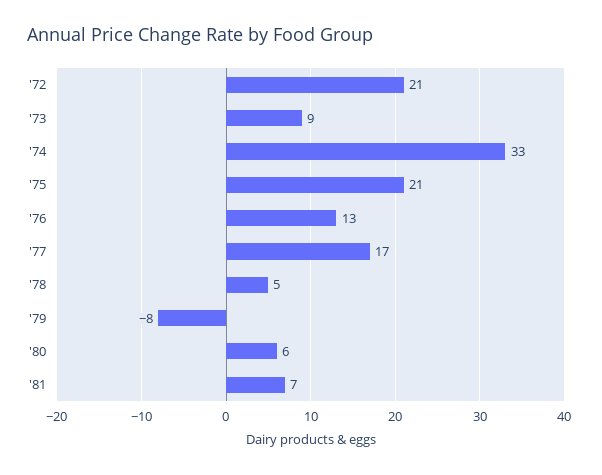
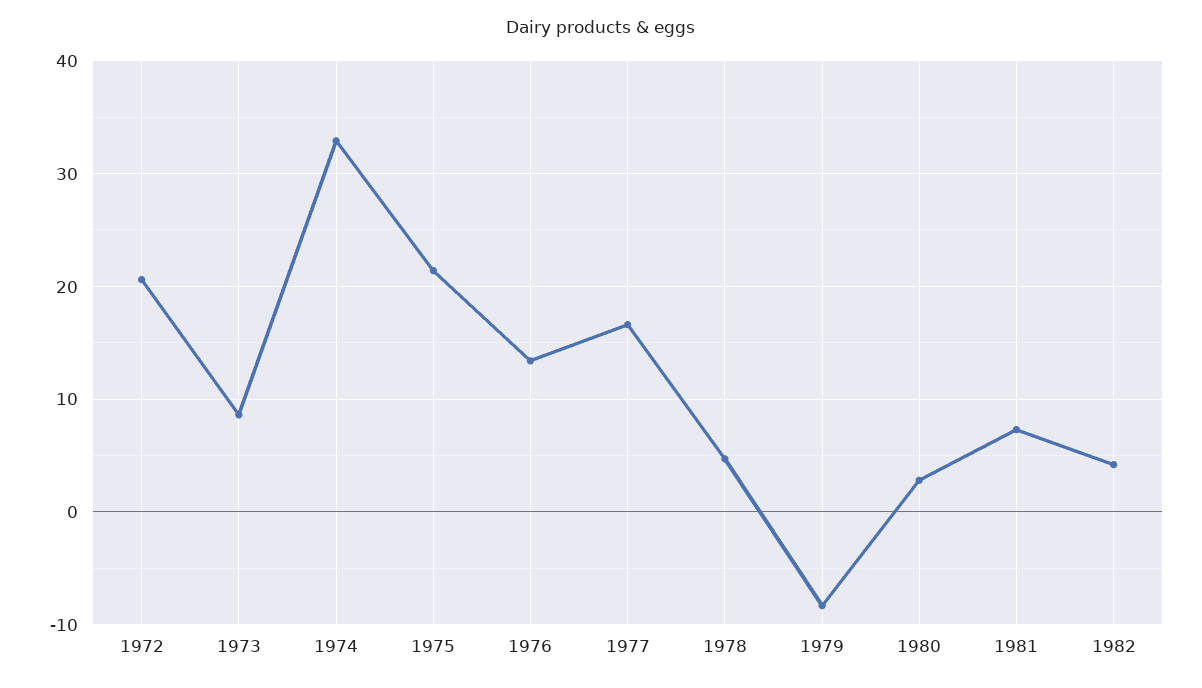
'80: 6 -> 3
1982: none -> 4

